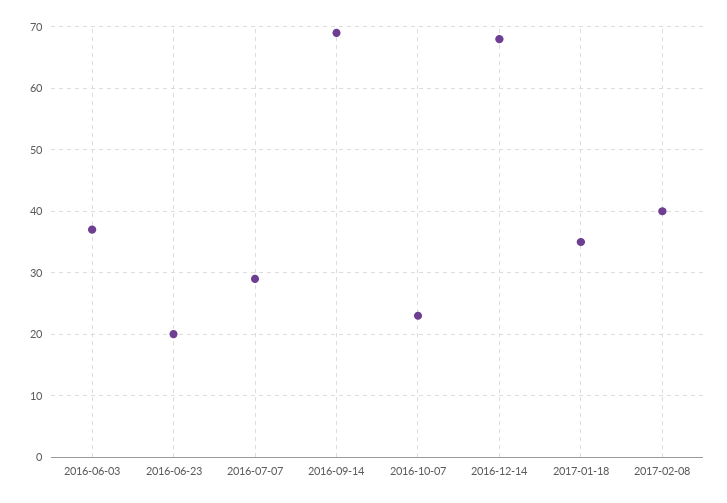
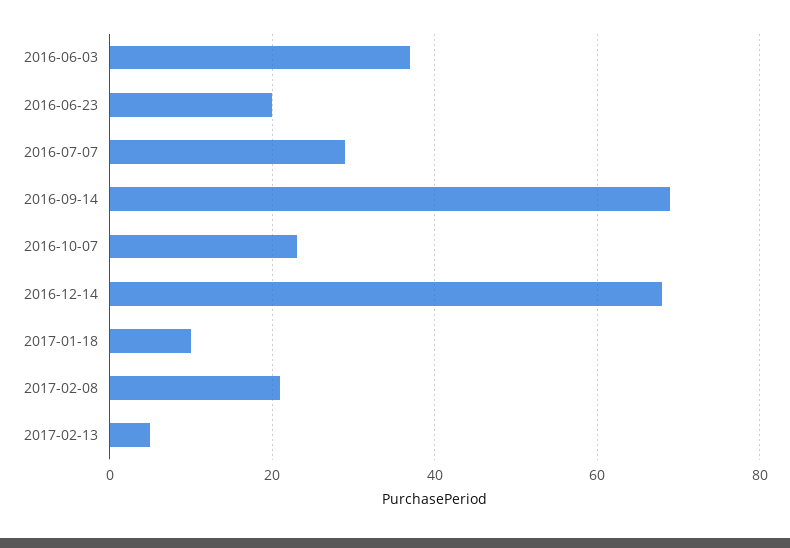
2017-01-18: 35 -> 10
2017-02-08: 40 -> 20
2017-02-13: none -> 5

